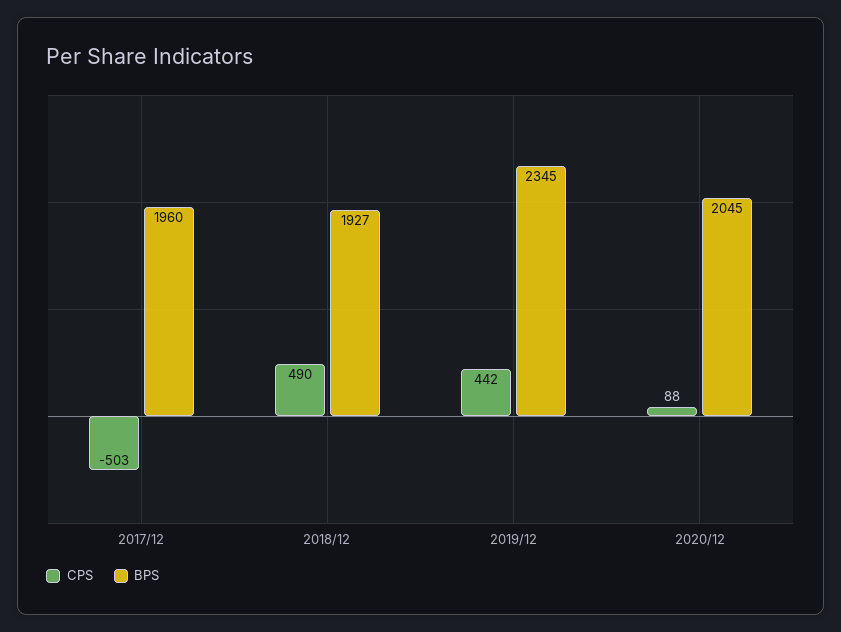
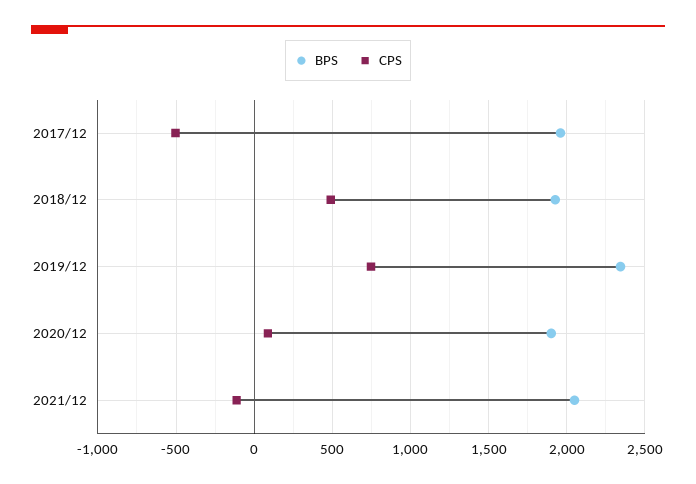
CPS, 2019/12: 442 -> 750
BPS, 2020/12: 2045 -> 1900
BPS, 2021/12: none -> 2050
CPS, 2021/12: none -> -100

